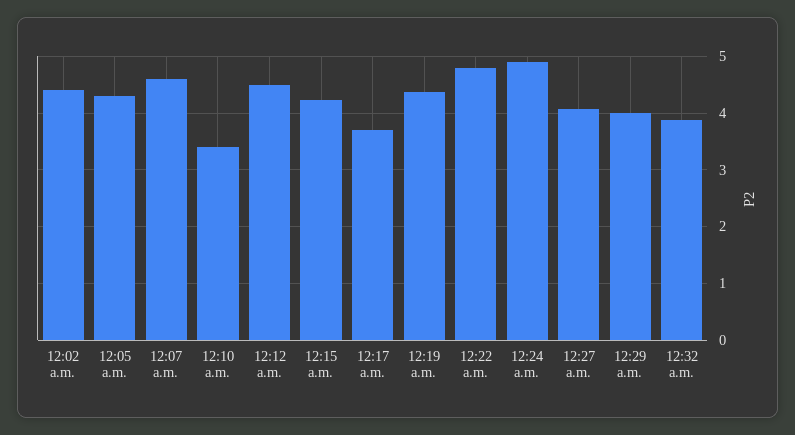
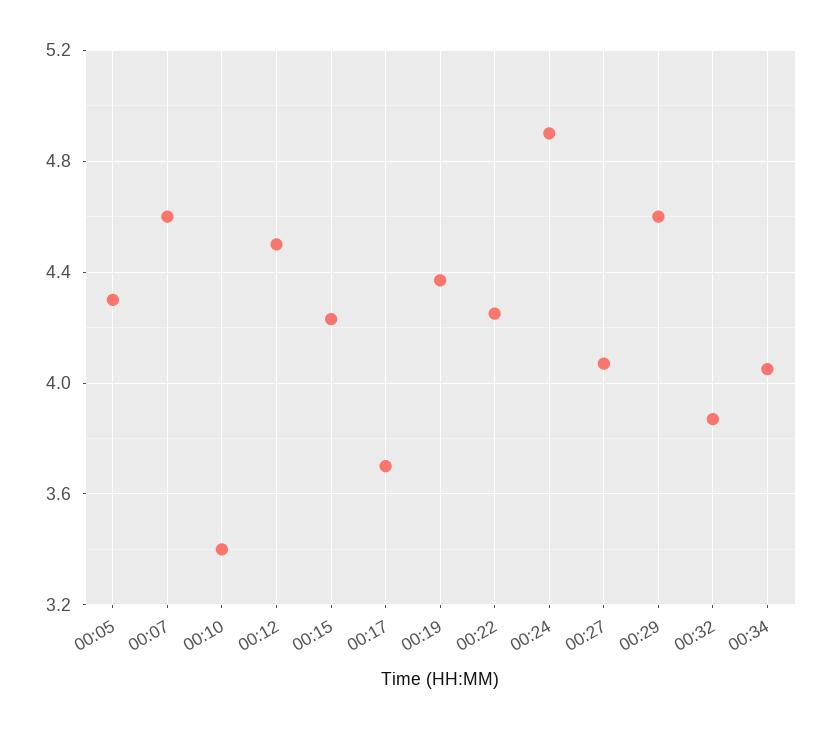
12:02 a.m.: 4.4 -> none
12:22 a.m.: 4.8 -> 4.25
12:29 a.m.: 4 -> 4.6
00:34: none -> 4.05

